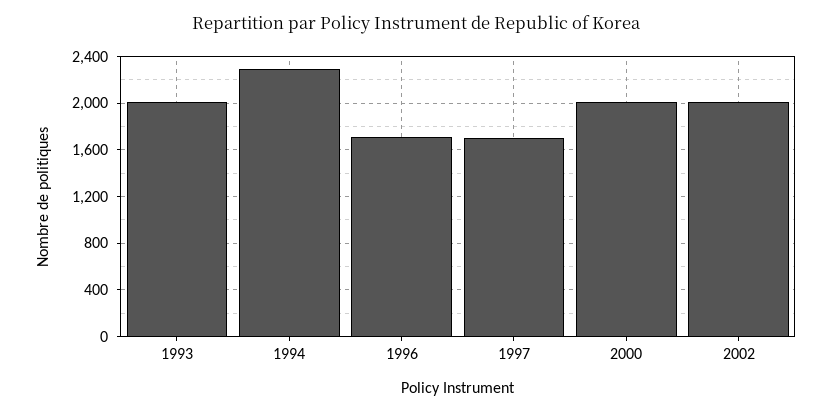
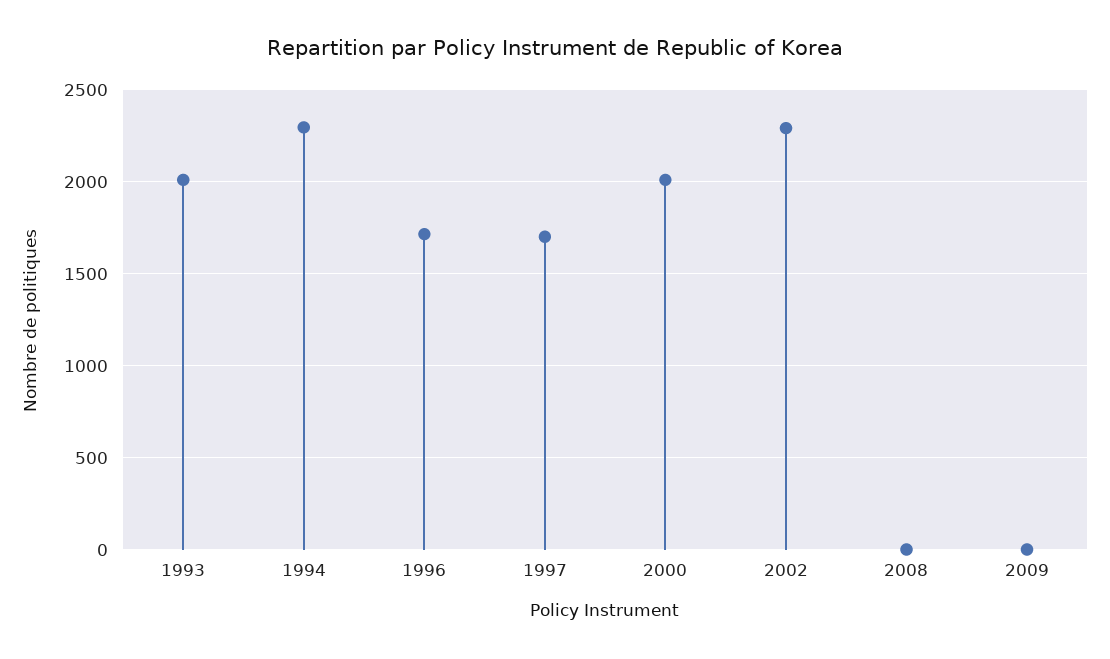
2002: 2000 -> 2300
2008: none -> 0
2009: none -> 0

